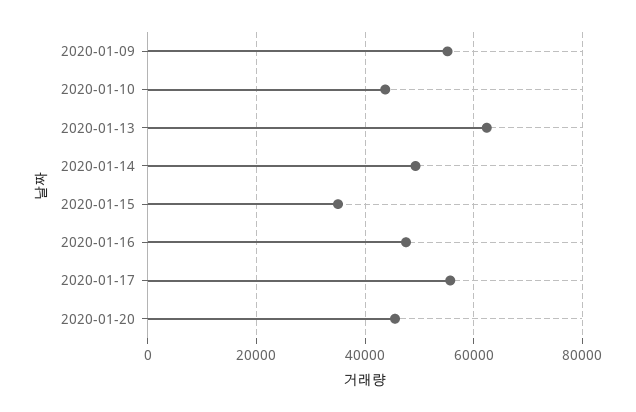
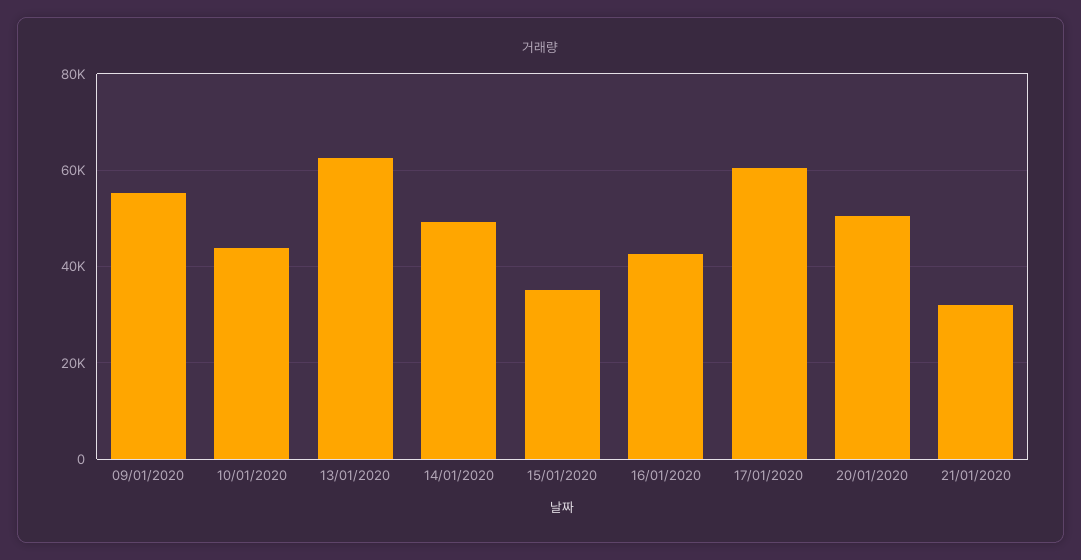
2020-01-16: 48000 -> 42000
2020-01-17: 56000 -> 60000
2020-01-20: 46000 -> 50000
21/01/2020: none -> 32000

